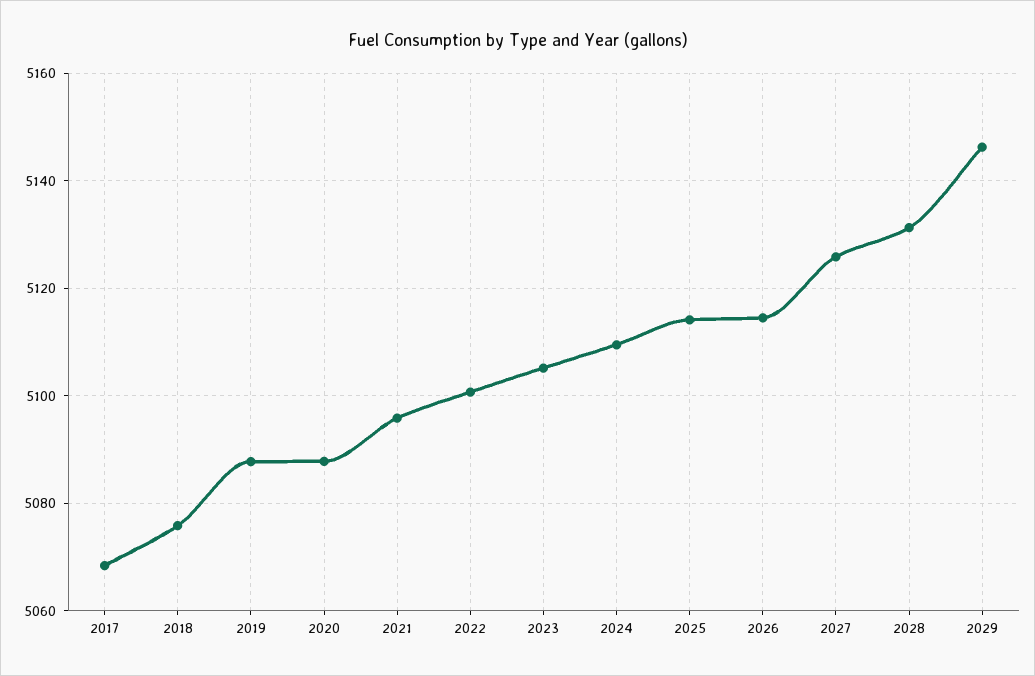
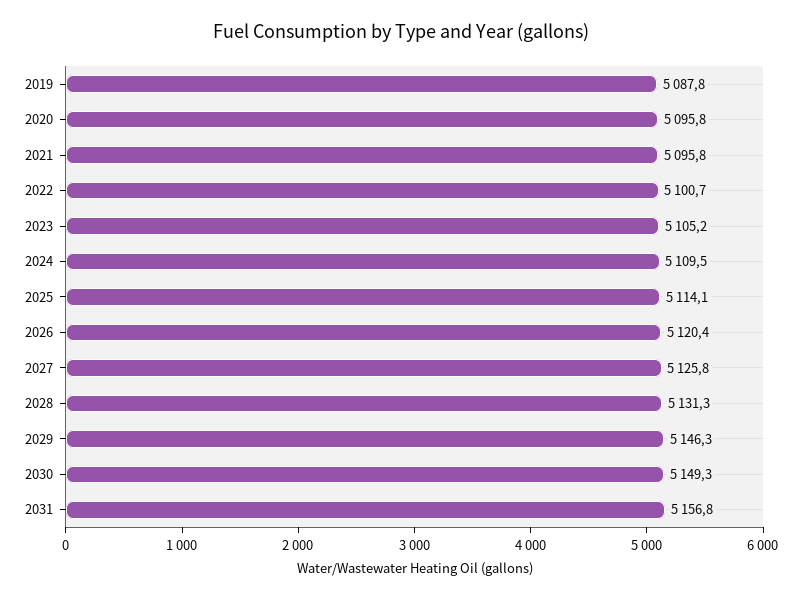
2017: 5068 -> none
2018: 5076 -> none
2020: 5088 -> 5095.8
2026: 5114 -> 5120.4
2030: none -> 5149.3
2031: none -> 5156.8

